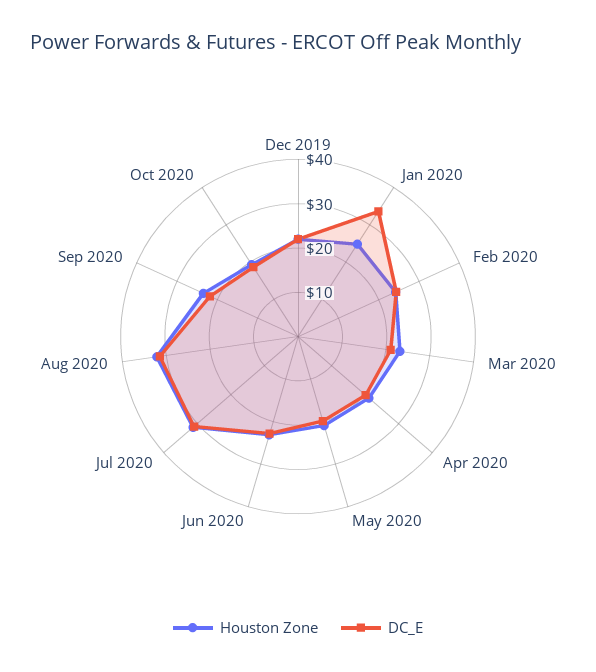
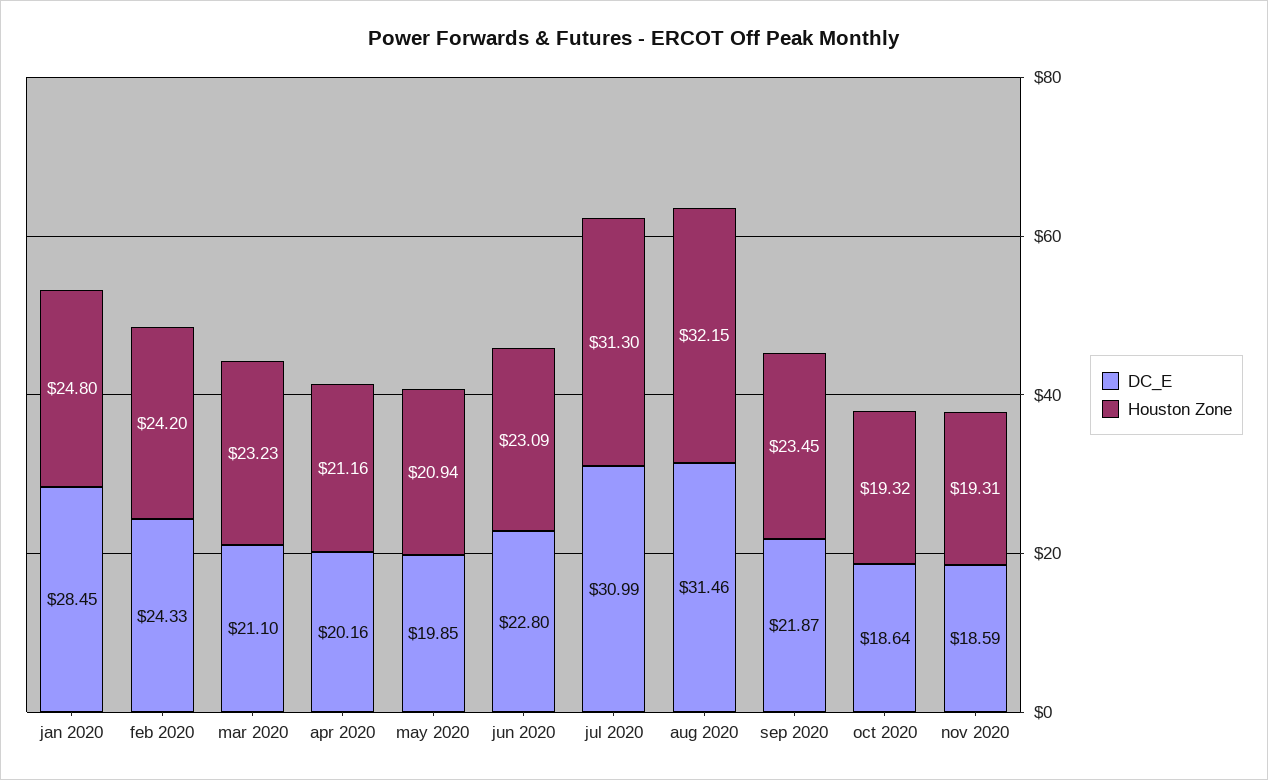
Houston Zone, Dec 2019: 22 -> none
DC_E, Dec 2019: 22 -> none
DC_E, Jan 2020: 34 -> 28.45
DC_E, nov 2020: none -> 18.59
Houston Zone, nov 2020: none -> 19.31

